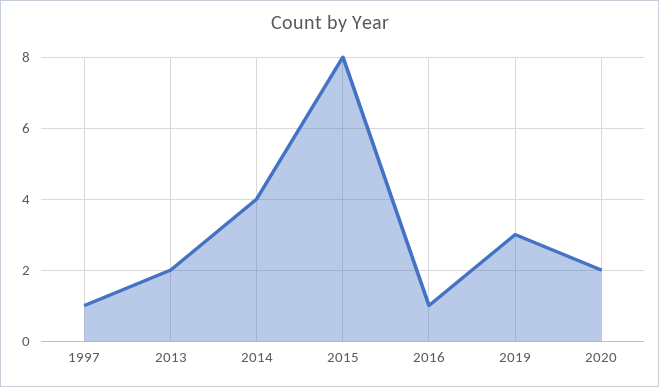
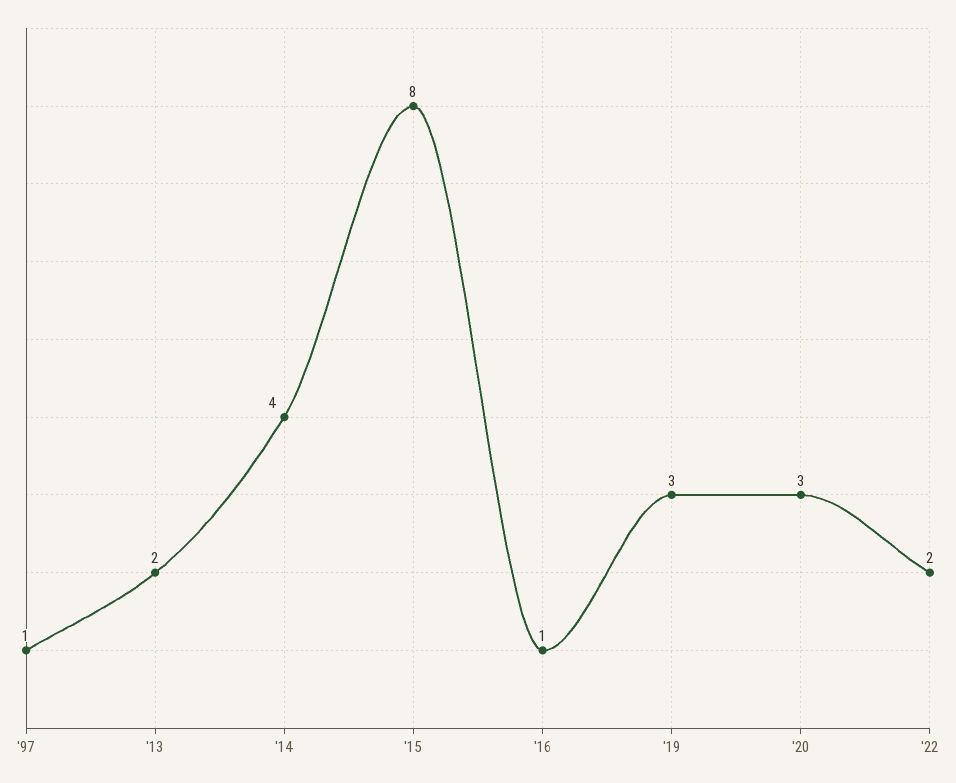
2020: 2 -> 3
'22: none -> 2

